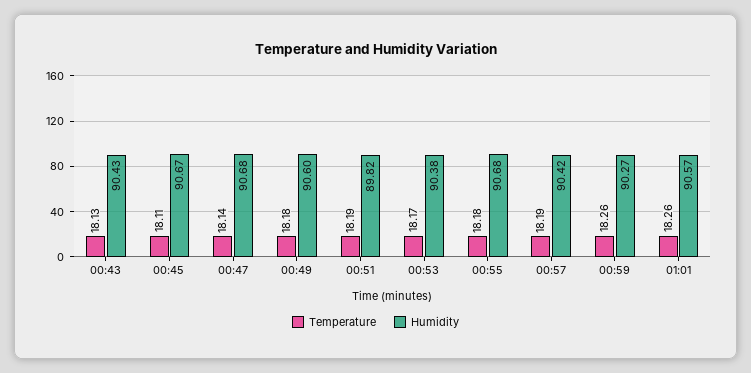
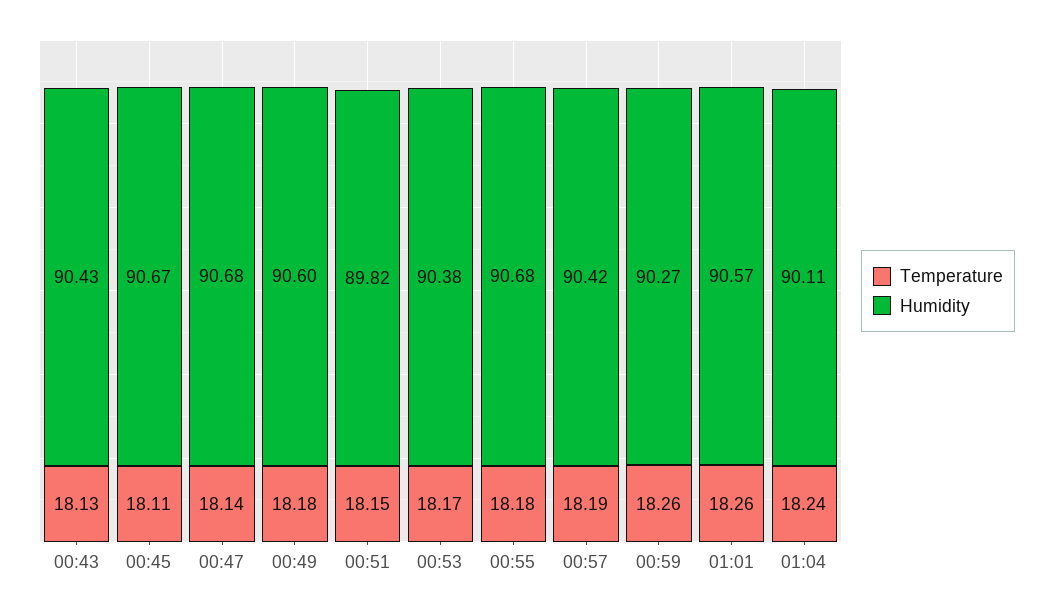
Temperature, 00:51: 18.19 -> 18.15
Temperature, 01:04: none -> 18.24
Humidity, 01:04: none -> 90.11

